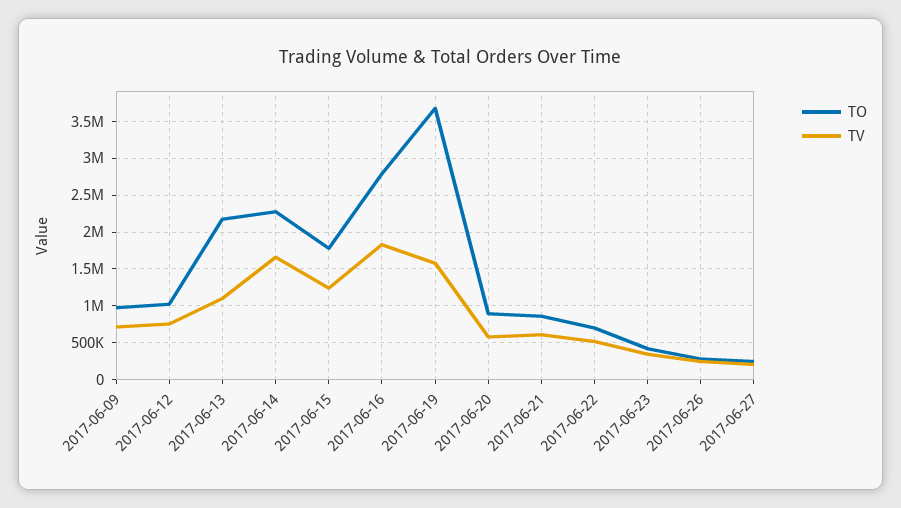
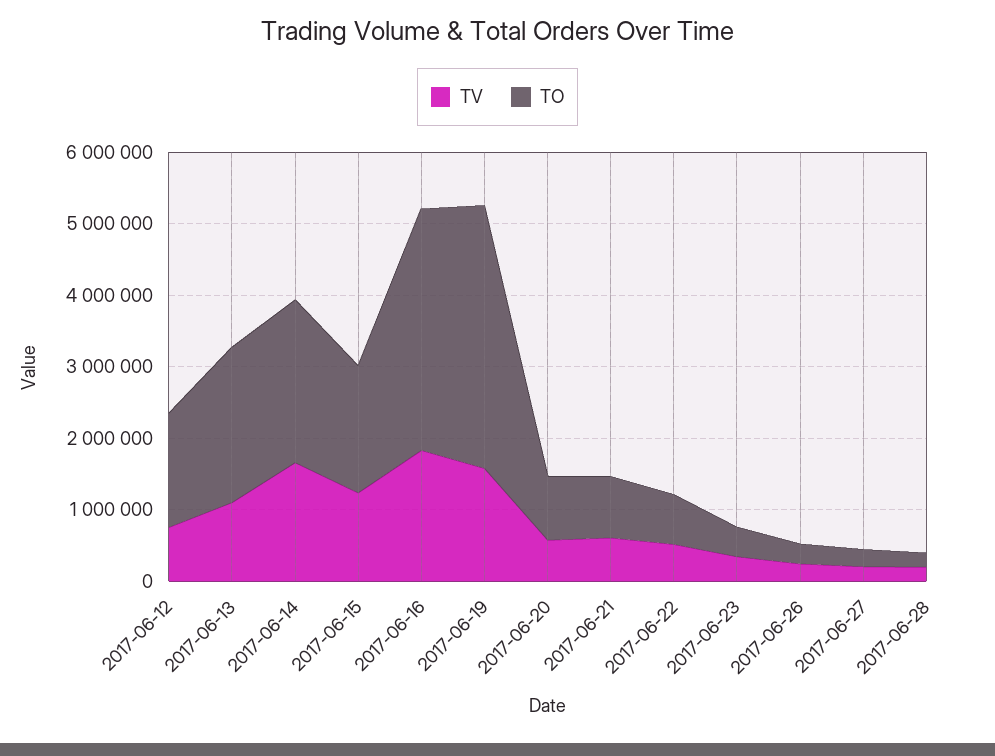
TO, 2017-06-09: 1000000 -> none
TV, 2017-06-09: 700000 -> none
TO, 2017-06-12: 1000000 -> 1600000
TO, 2017-06-16: 2800000 -> 3400000
TV, 2017-06-28: none -> 200000
TO, 2017-06-28: none -> 200000

